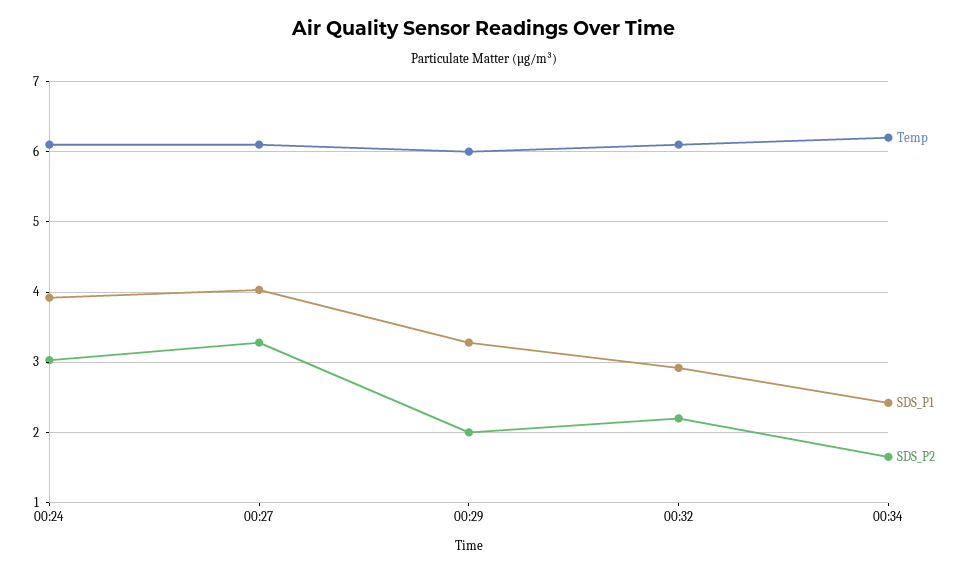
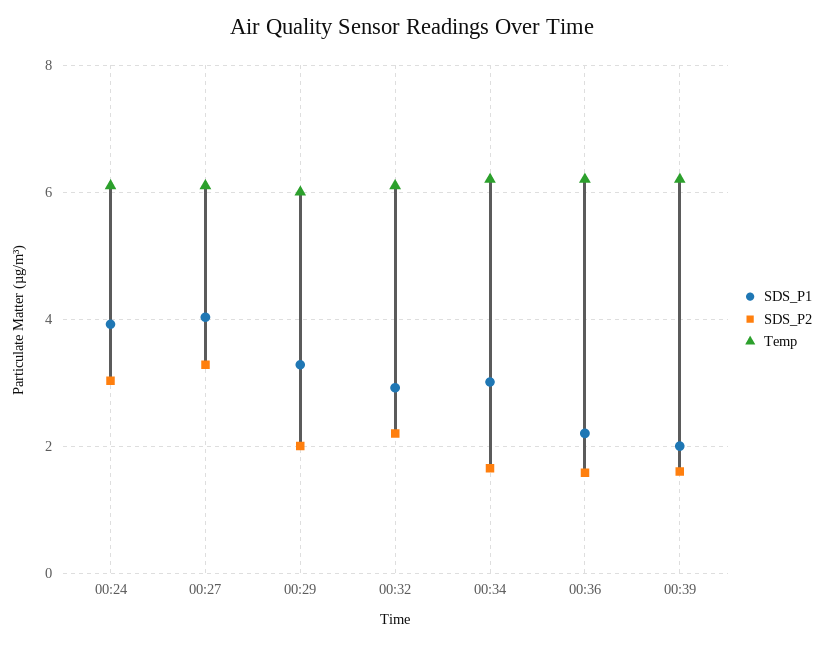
SDS_P1, 00:34: 2.4 -> 3
SDS_P1, 00:36: none -> 2.2
SDS_P2, 00:36: none -> 1.6
Temp, 00:36: none -> 6.2
SDS_P1, 00:39: none -> 2
SDS_P2, 00:39: none -> 1.6
Temp, 00:39: none -> 6.2

